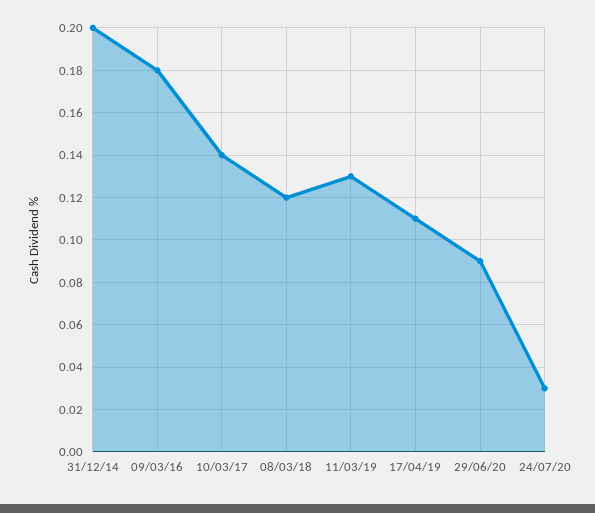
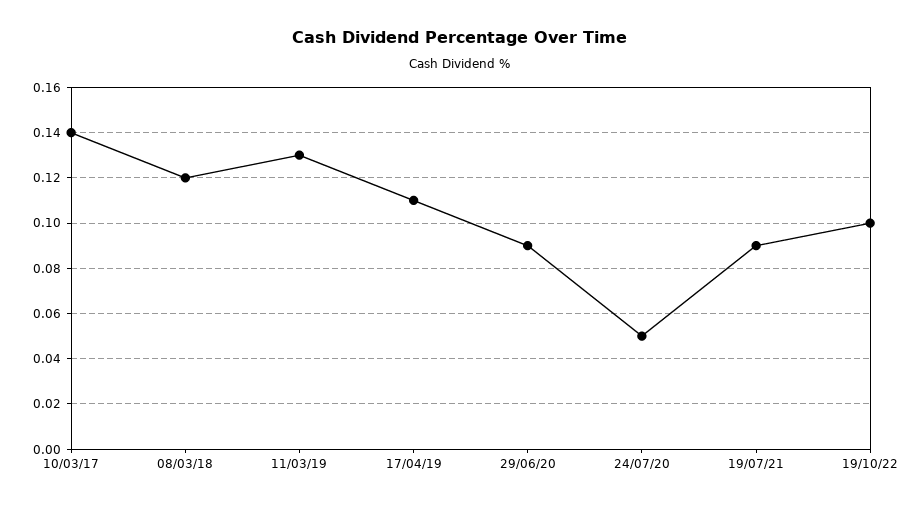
31/12/14: 0.2 -> none
09/03/16: 0.18 -> none
24/07/20: 0.03 -> 0.05
19/07/21: none -> 0.09
19/10/22: none -> 0.1

